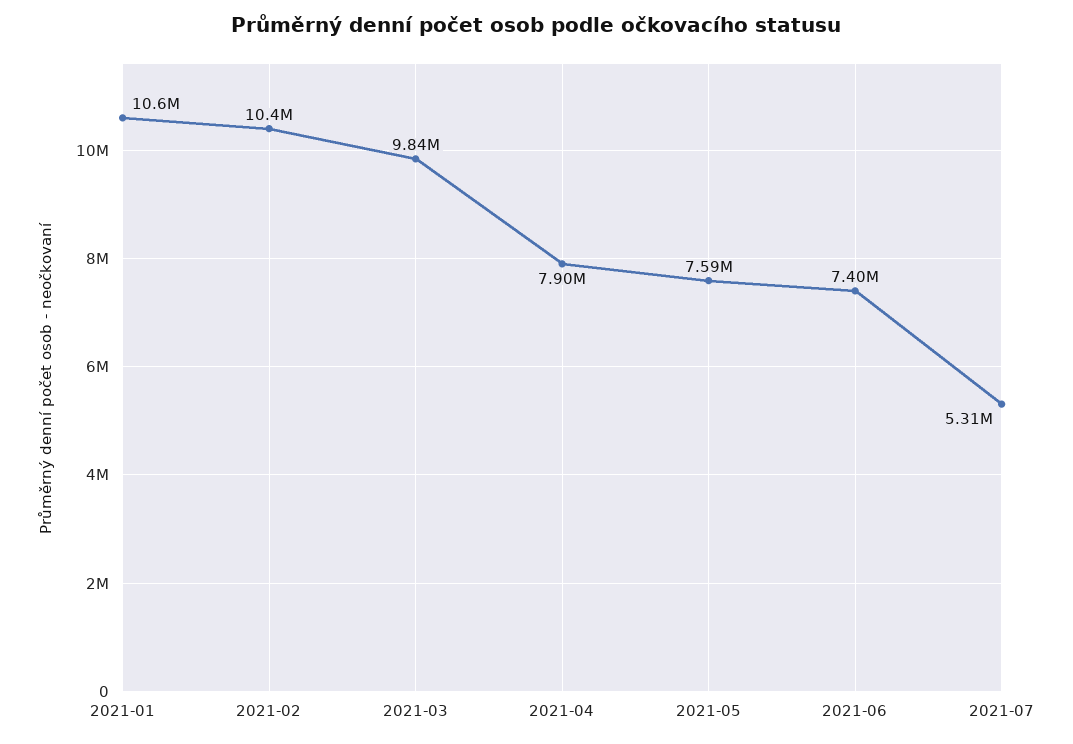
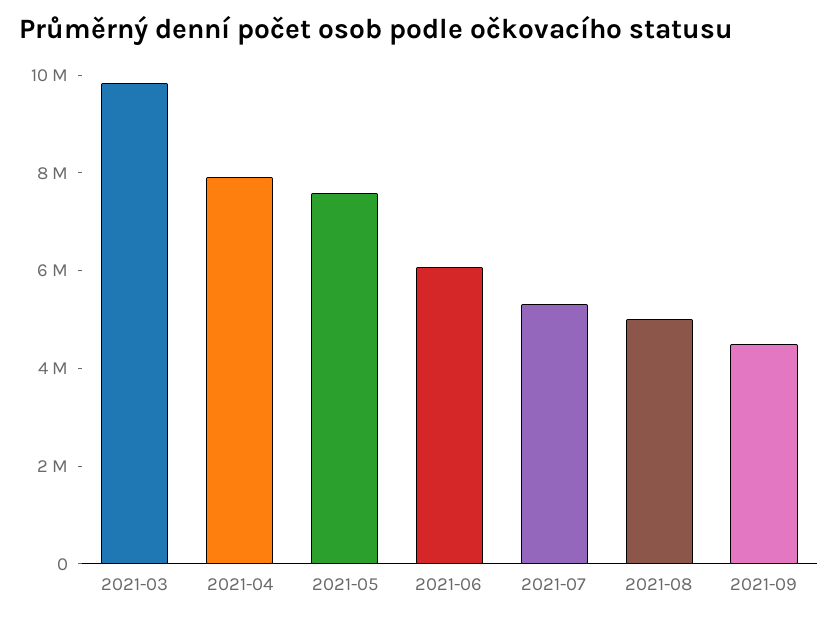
2021-01: 10600000 -> none
2021-02: 10400000 -> none
2021-06: 7400000 -> 6000000
2021-08: none -> 5000000
2021-09: none -> 4500000

